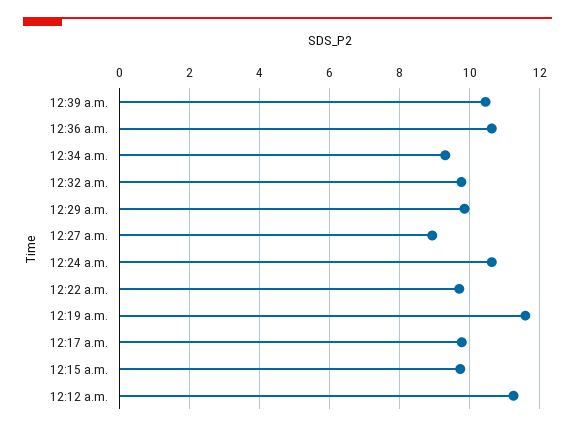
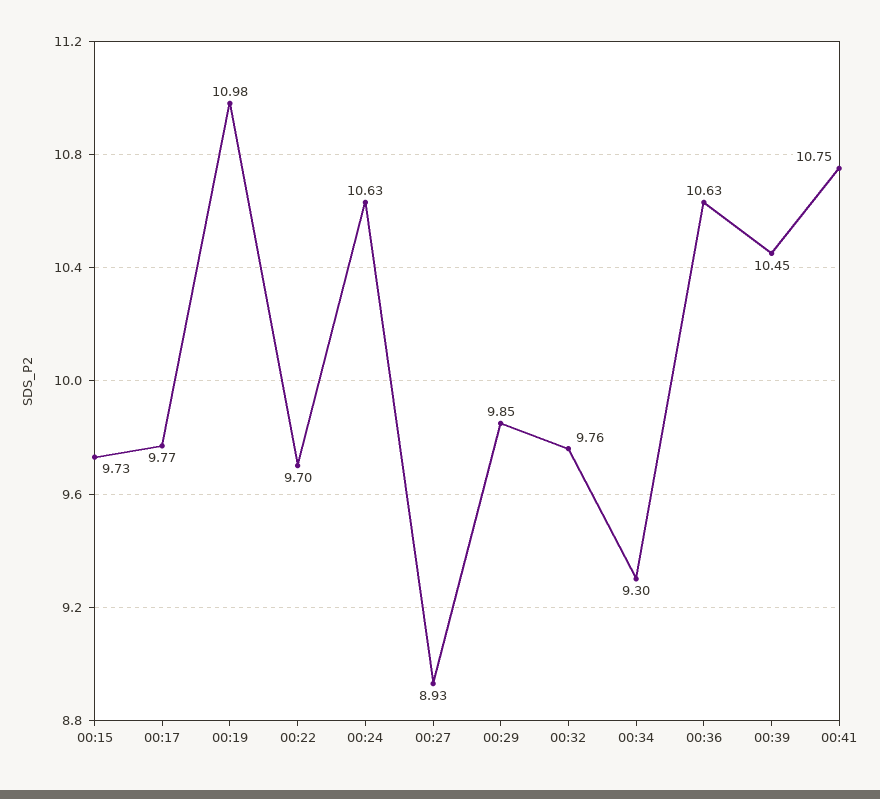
12:19 a.m.: 11.6 -> 10.98
12:12 a.m.: 11.2 -> none
00:41: none -> 10.75

